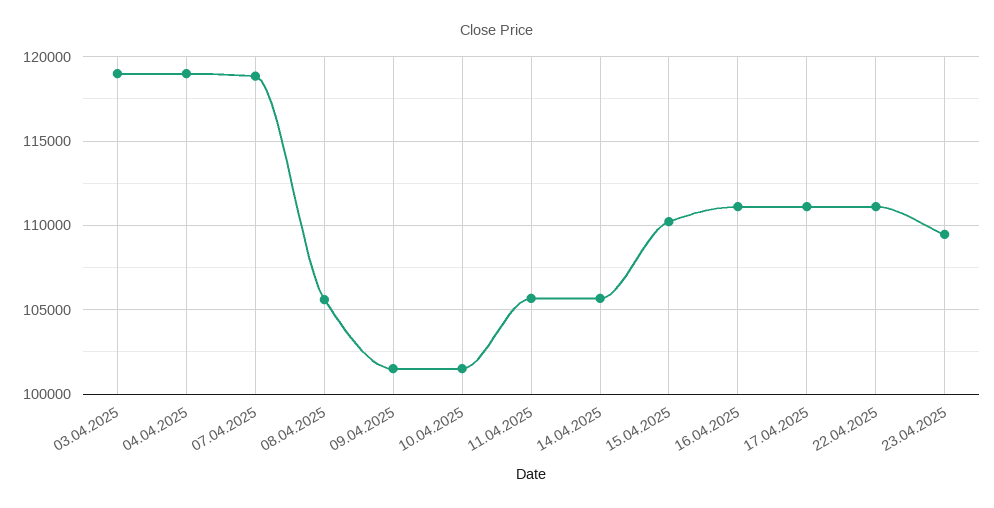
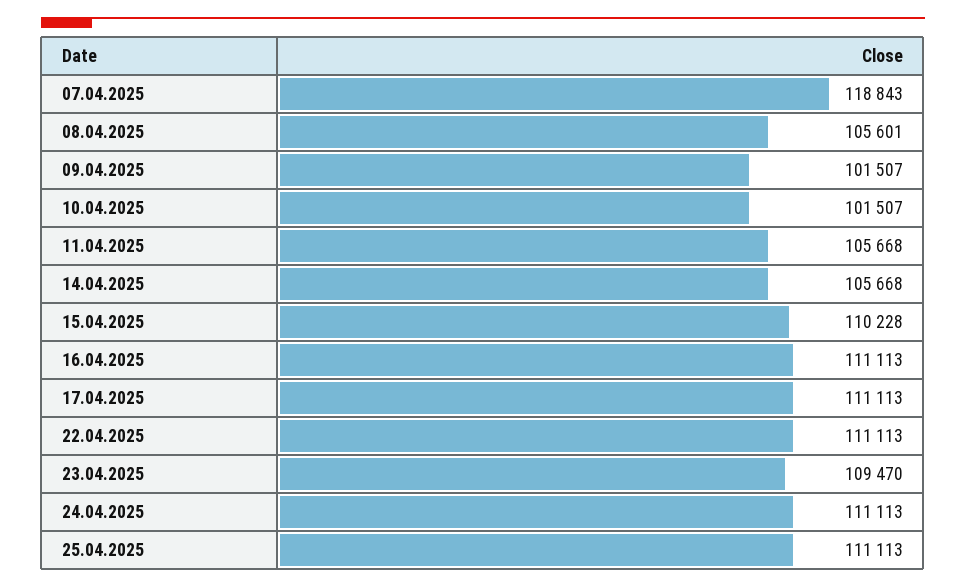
03.04.2025: 119000 -> none
04.04.2025: 119000 -> none
24.04.2025: none -> 111113
25.04.2025: none -> 111113

